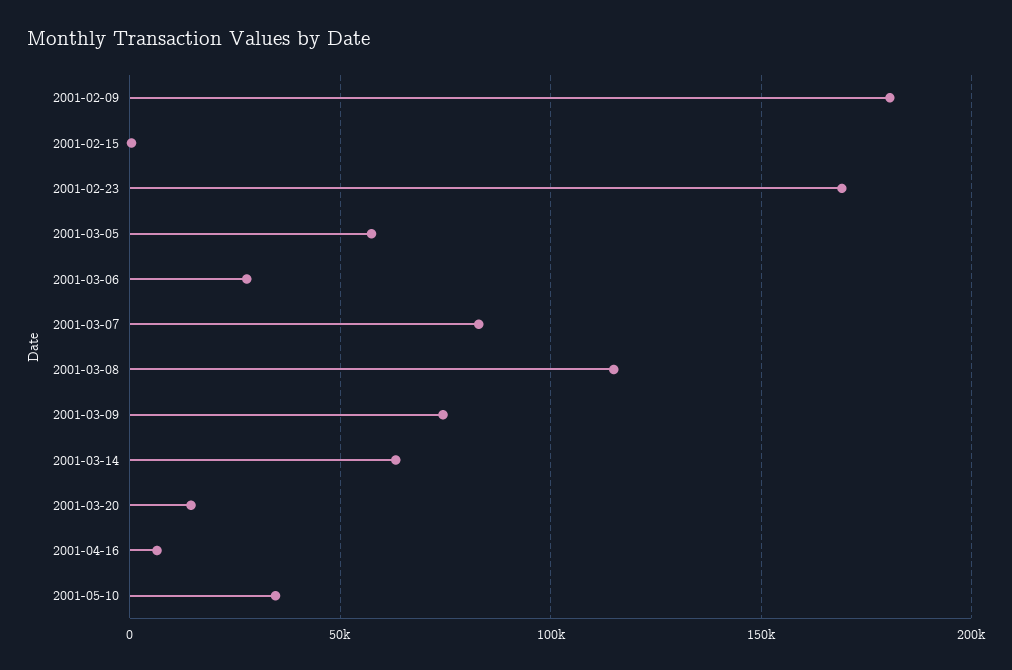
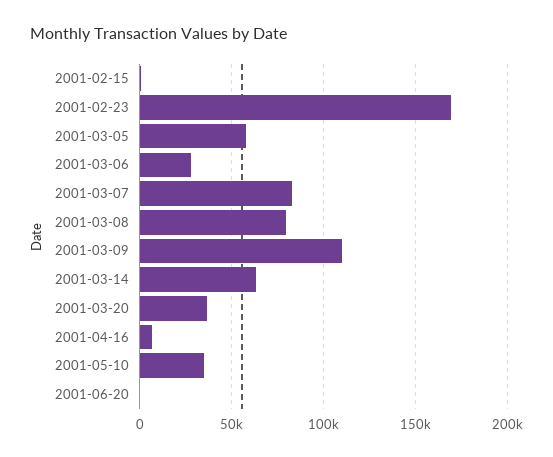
2001-02-09: 180000 -> none
2001-03-08: 115000 -> 80000
2001-03-09: 75000 -> 110000
2001-03-20: 15000 -> 35000
2001-06-20: none -> 0

